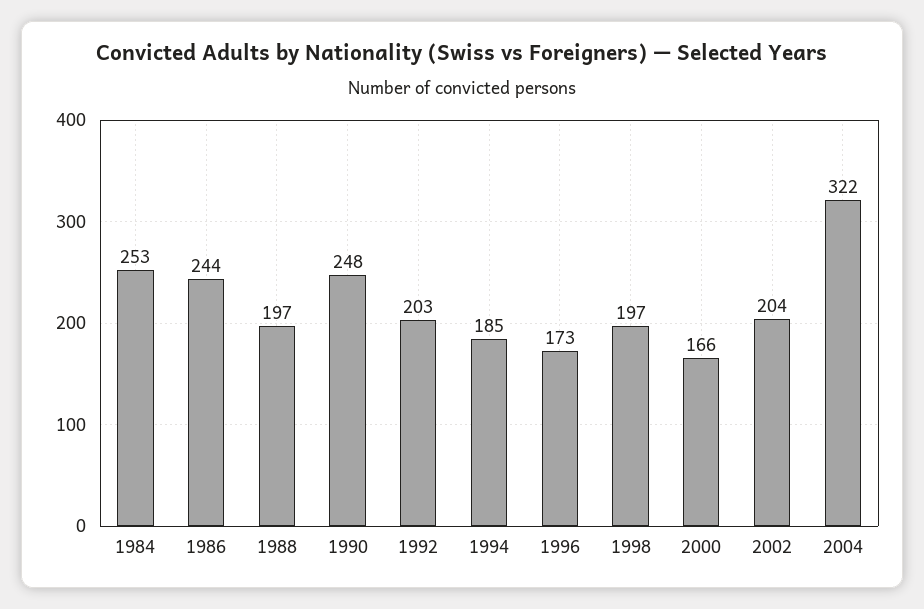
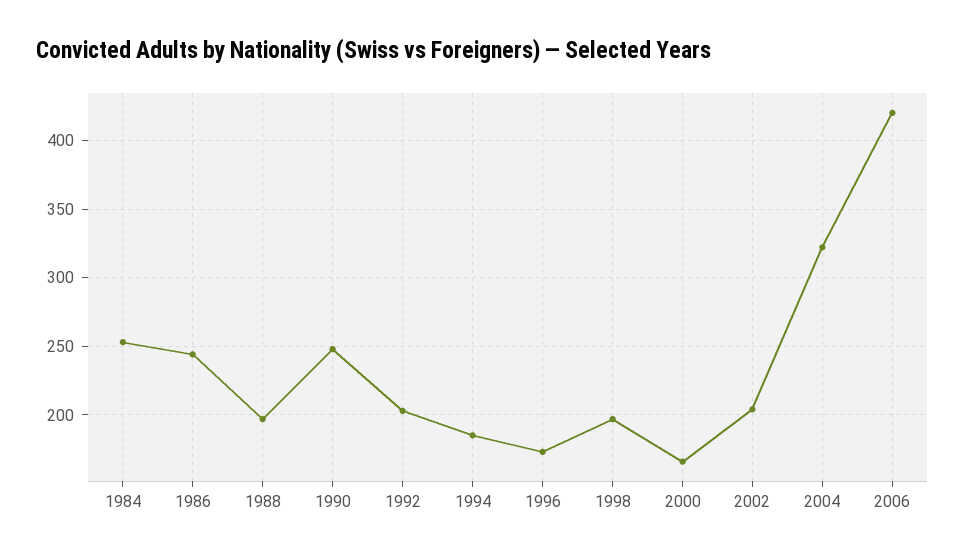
2006: none -> 420

